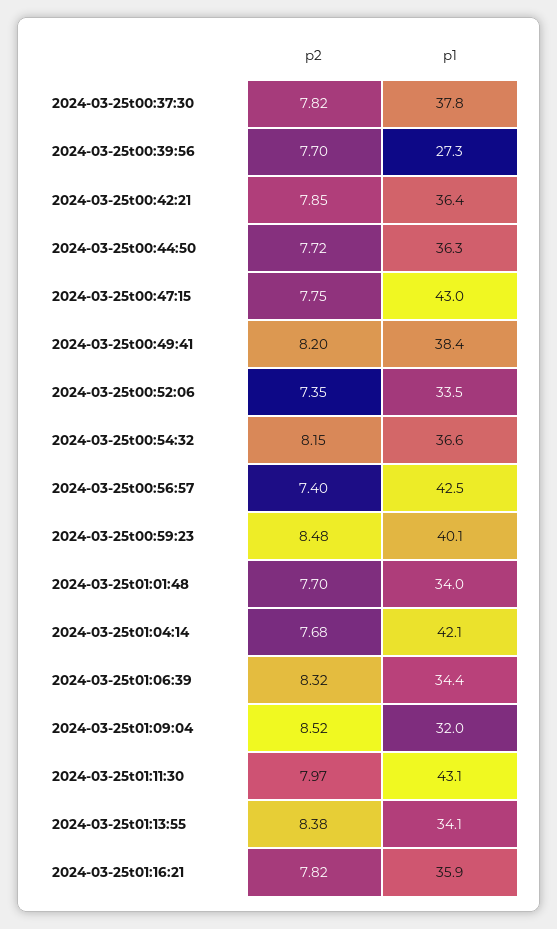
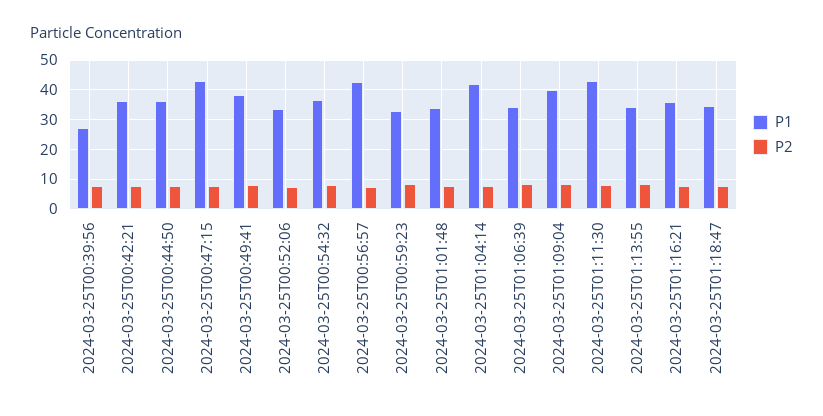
p2, 2024-03-25t00:37:30: 7.82 -> none
p1, 2024-03-25t00:37:30: 37.8 -> none
p1, 2024-03-25t00:59:23: 40.1 -> 32.5
p1, 2024-03-25t01:09:04: 32 -> 40
p1, 2024-03-25T01:18:47: none -> 35
p2, 2024-03-25T01:18:47: none -> 7.5

